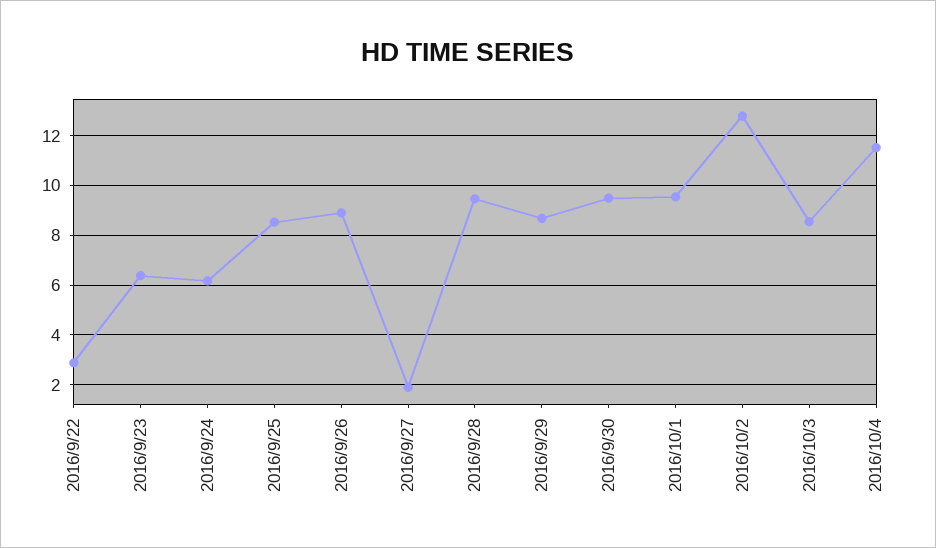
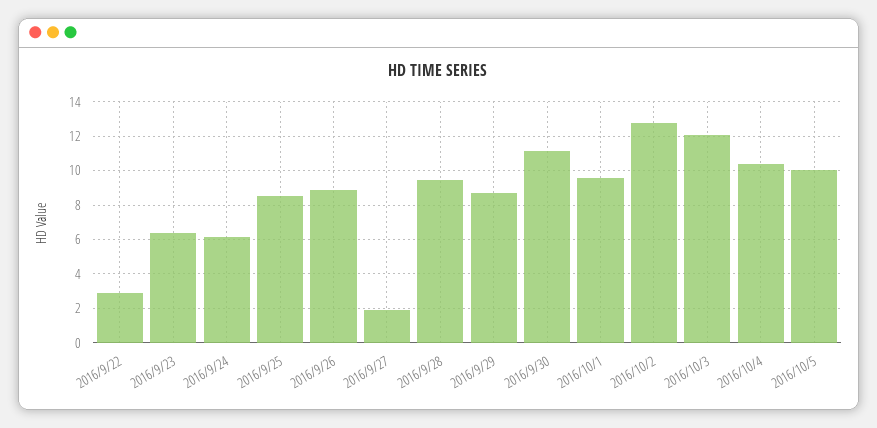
2016/9/30: 9.5 -> 11
2016/10/3: 8.5 -> 12
2016/10/4: 11.5 -> 10.5
2016/10/5: none -> 10

